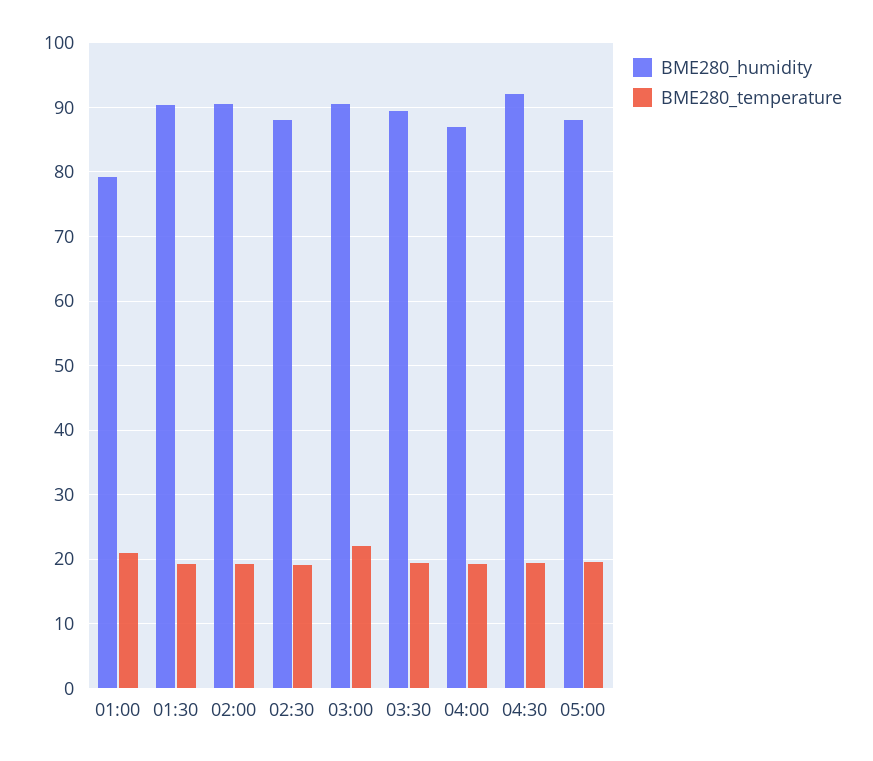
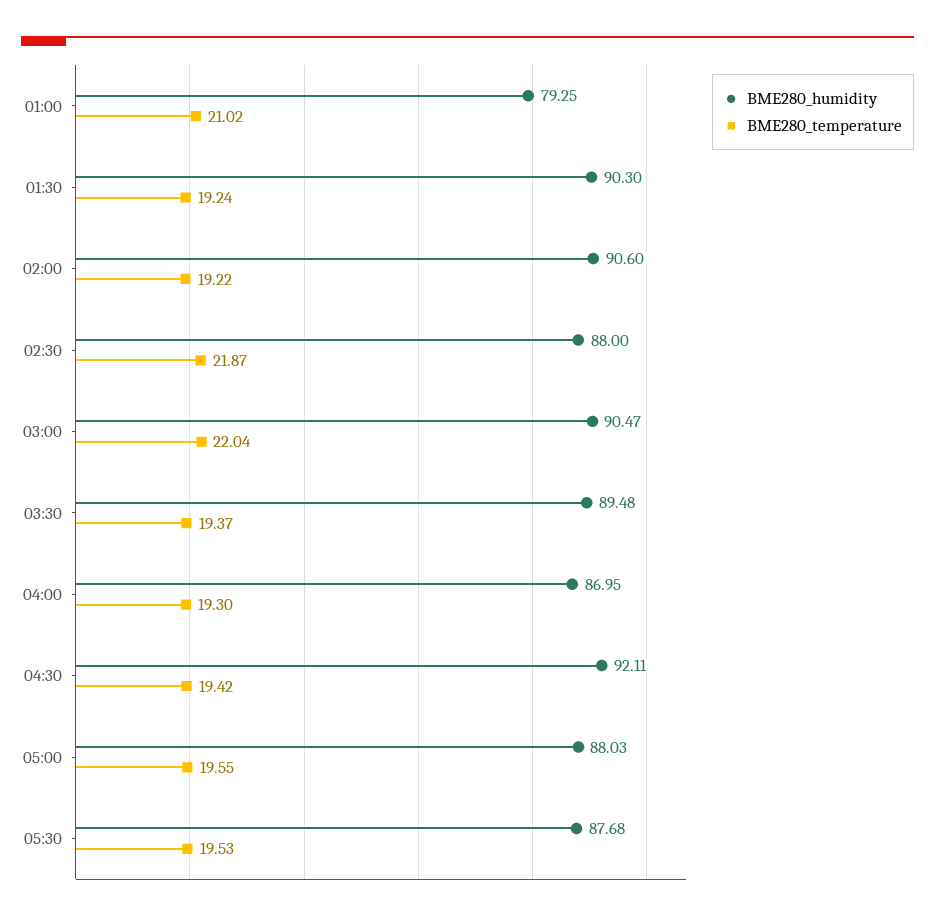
BME280_temperature, 02:30: 19 -> 21.87
BME280_humidity, 05:30: none -> 87.68
BME280_temperature, 05:30: none -> 19.53

